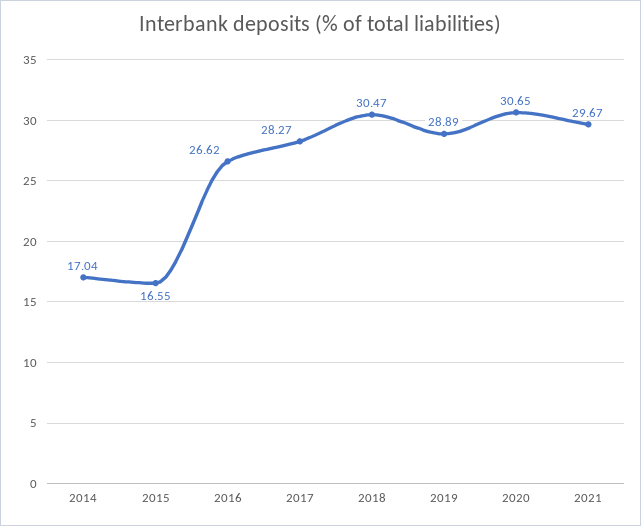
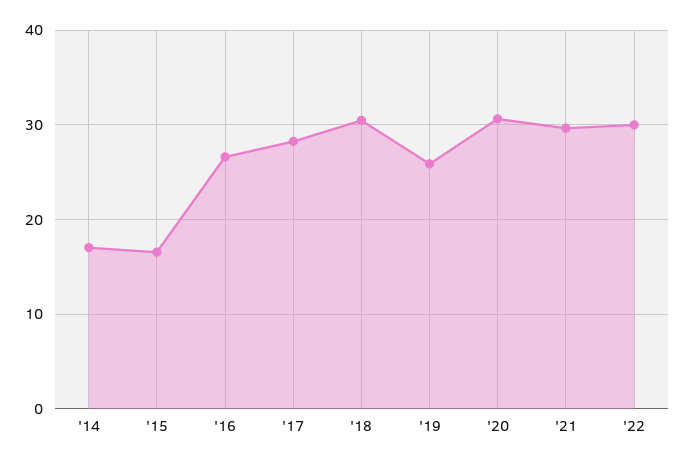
2019: 28.89 -> 26
'22: none -> 30

